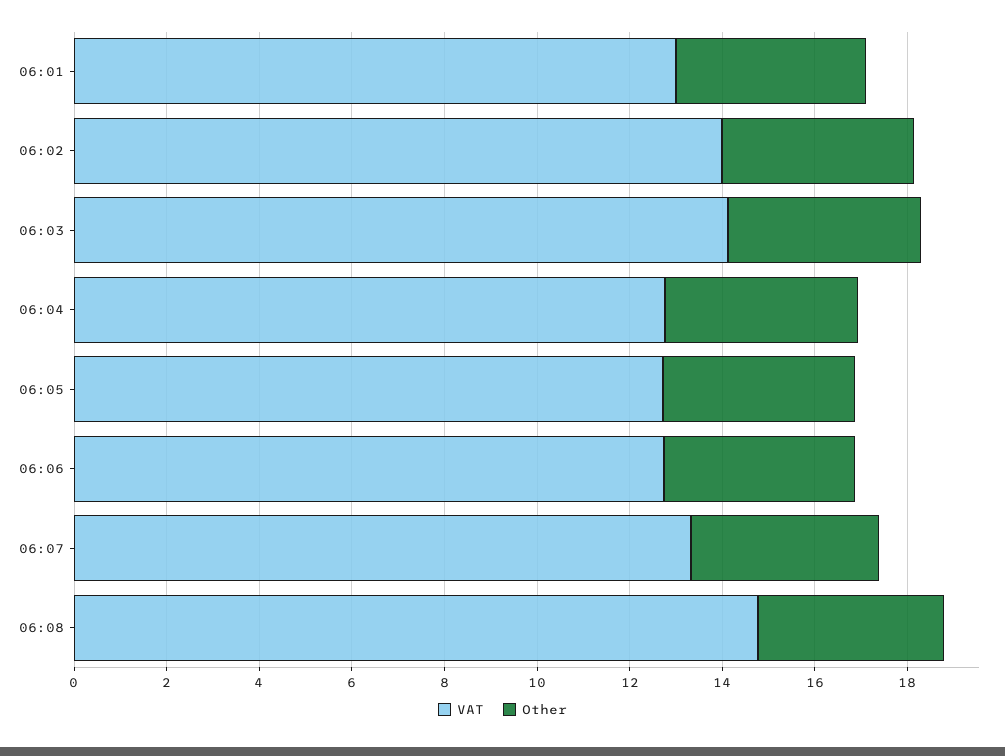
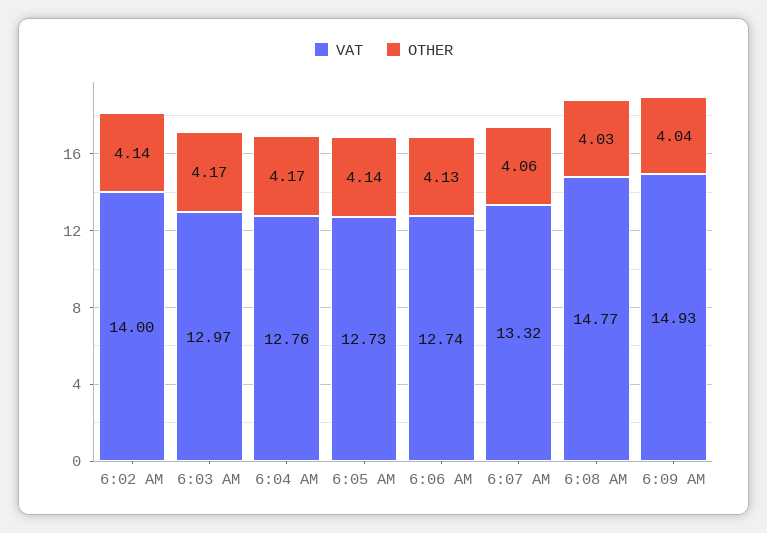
VAT, 06:01: 13 -> none
Other, 06:01: 4 -> none
VAT, 06:03: 14 -> 12.97
VAT, 6:09 AM: none -> 14.93
Other, 6:09 AM: none -> 4.04

